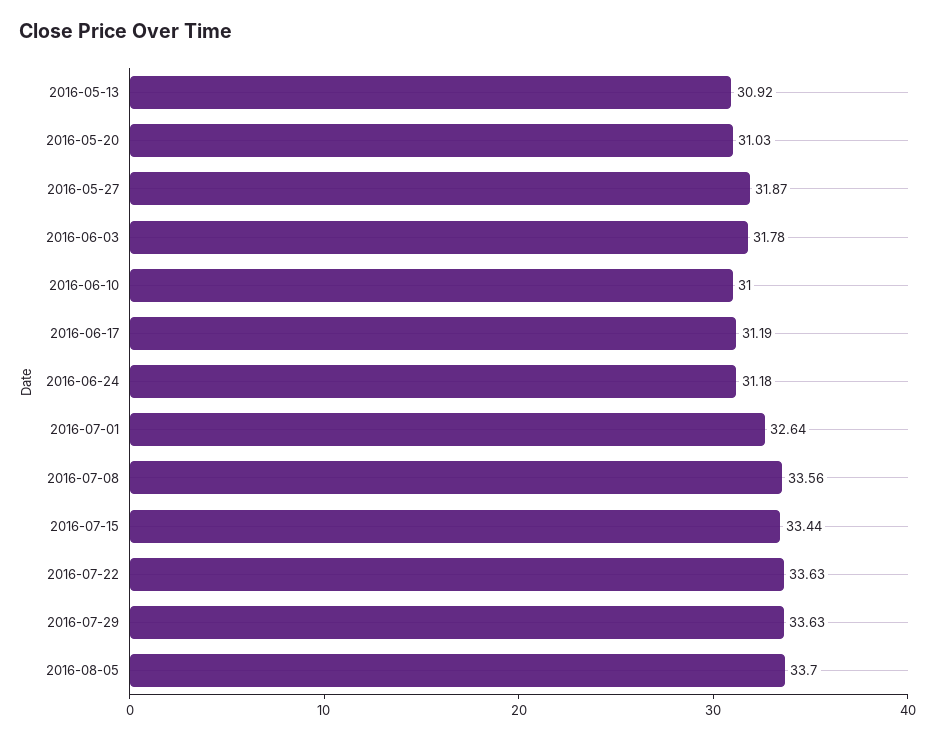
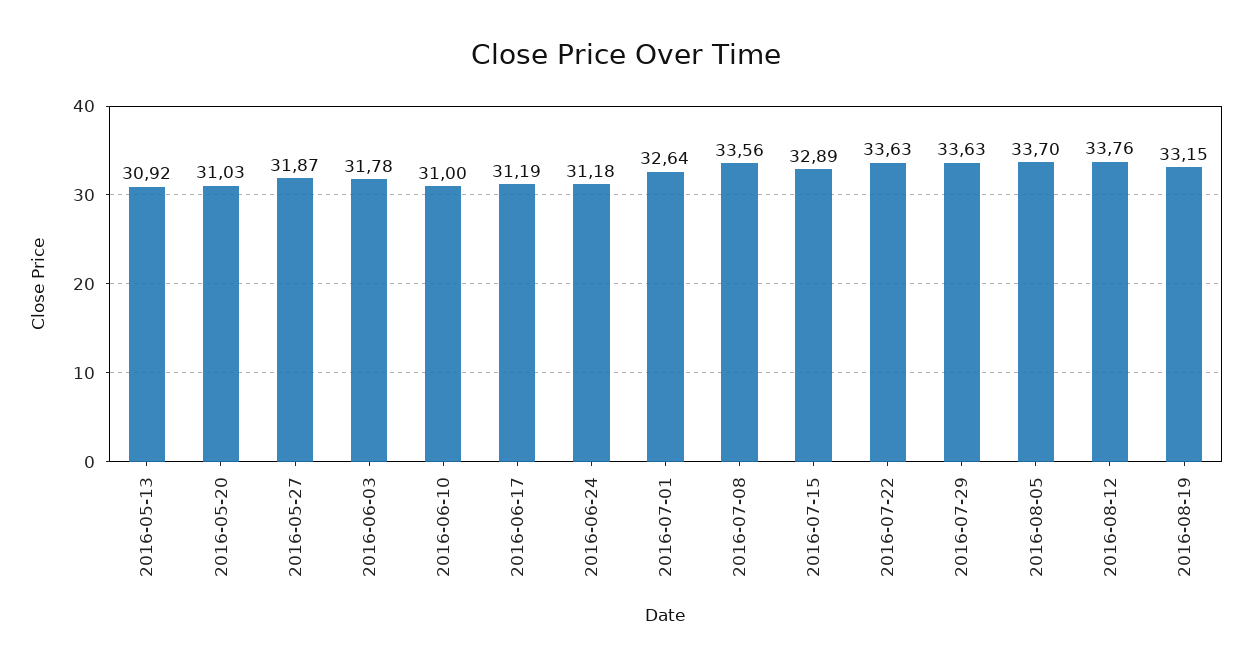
2016-07-15: 33.44 -> 32.89
2016-08-12: none -> 33.76
2016-08-19: none -> 33.15

